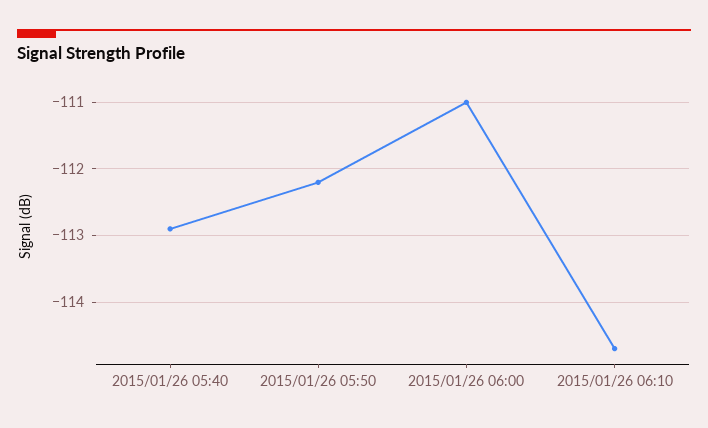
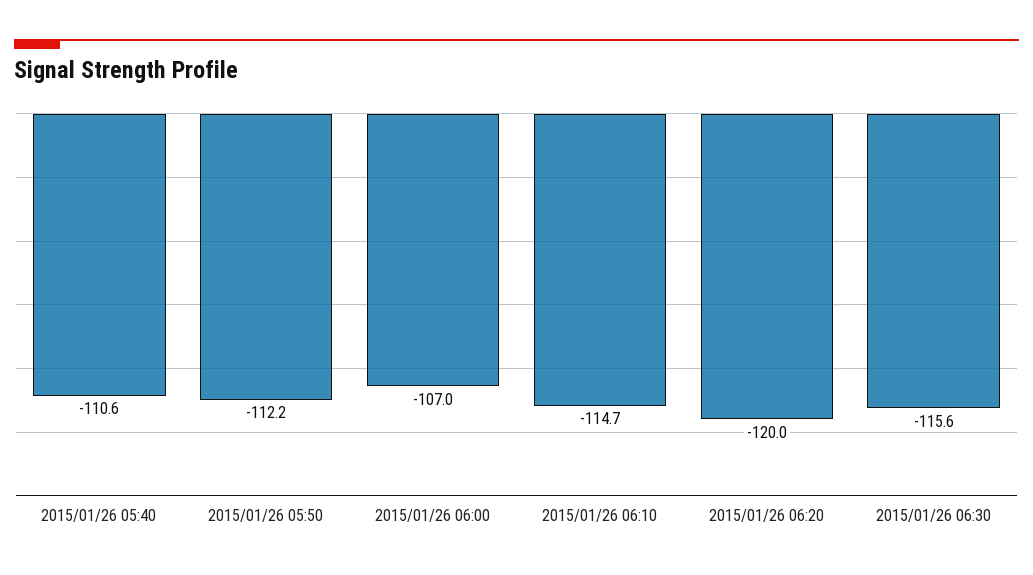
2015/01/26 05:40: -112.9 -> -110.6
2015/01/26 06:00: -111 -> -107
2015/01/26 06:20: none -> -120
2015/01/26 06:30: none -> -115.6

